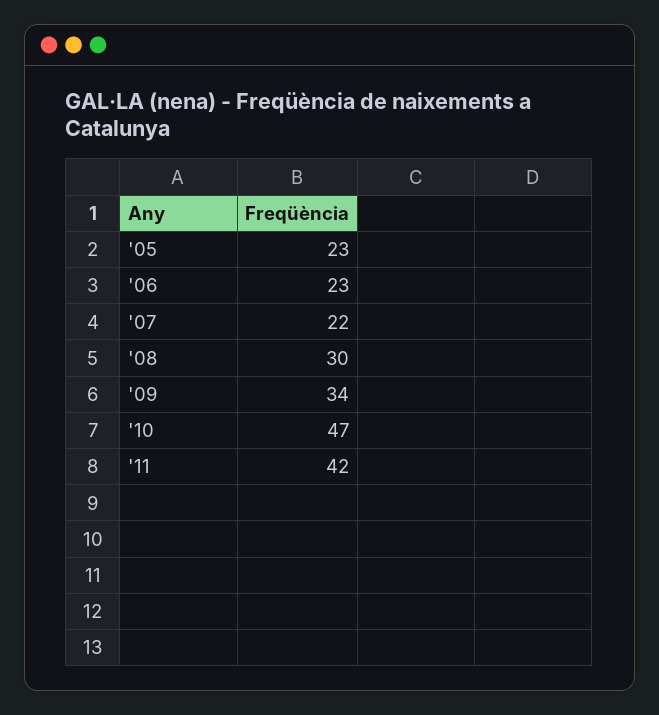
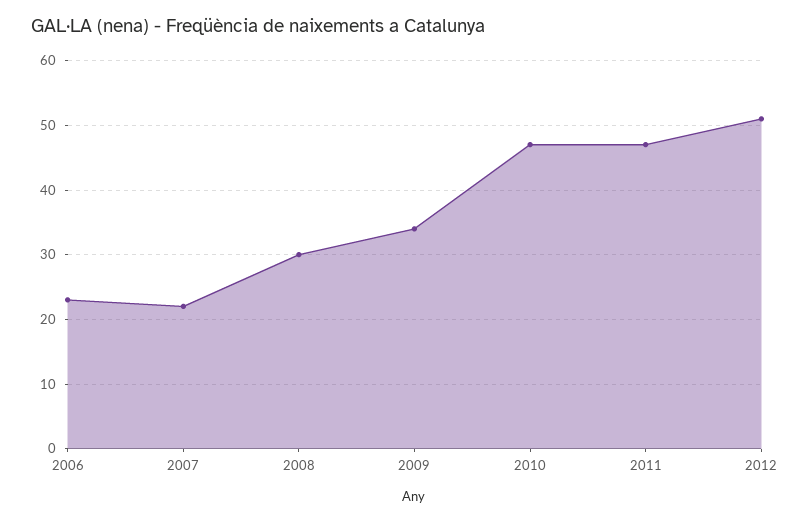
'05: 23 -> none
'11: 42 -> 47
2012: none -> 51

